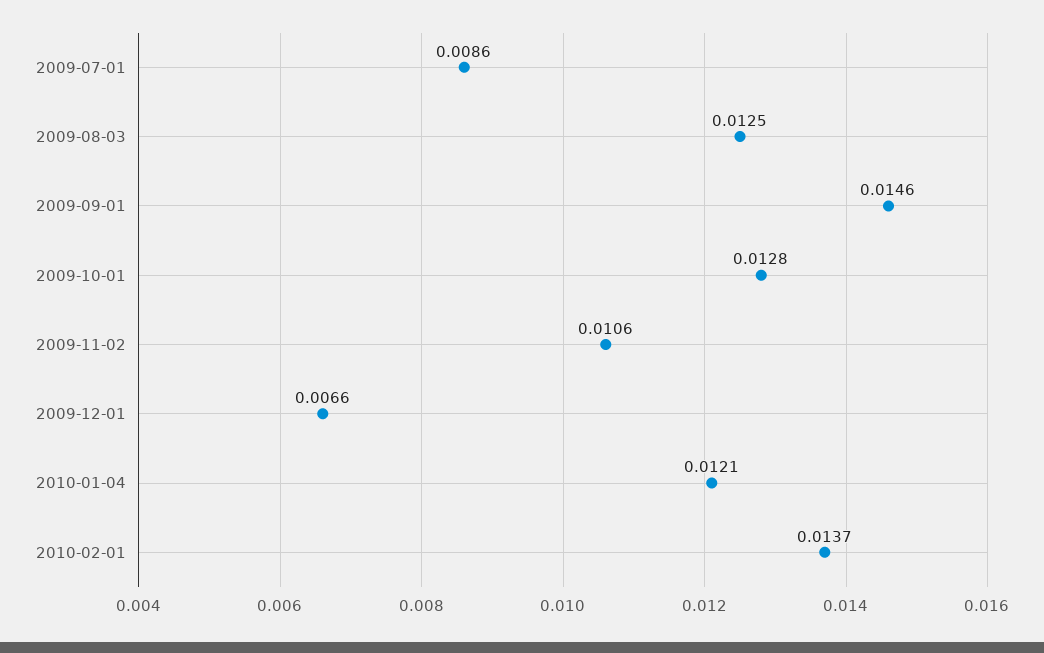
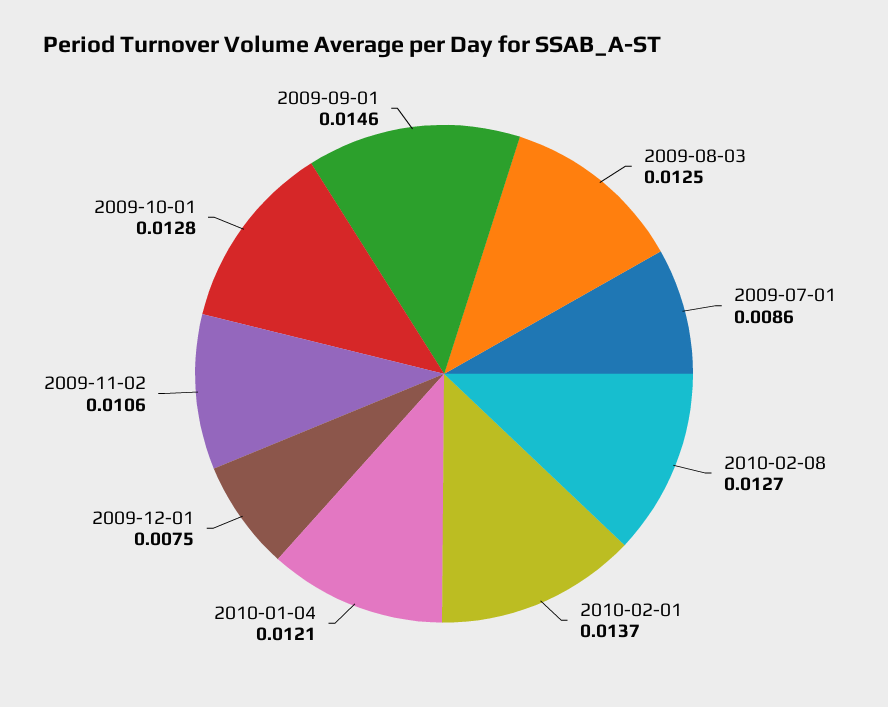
2009-12-01: 0.0066 -> 0.0075
2010-02-08: none -> 0.0127

